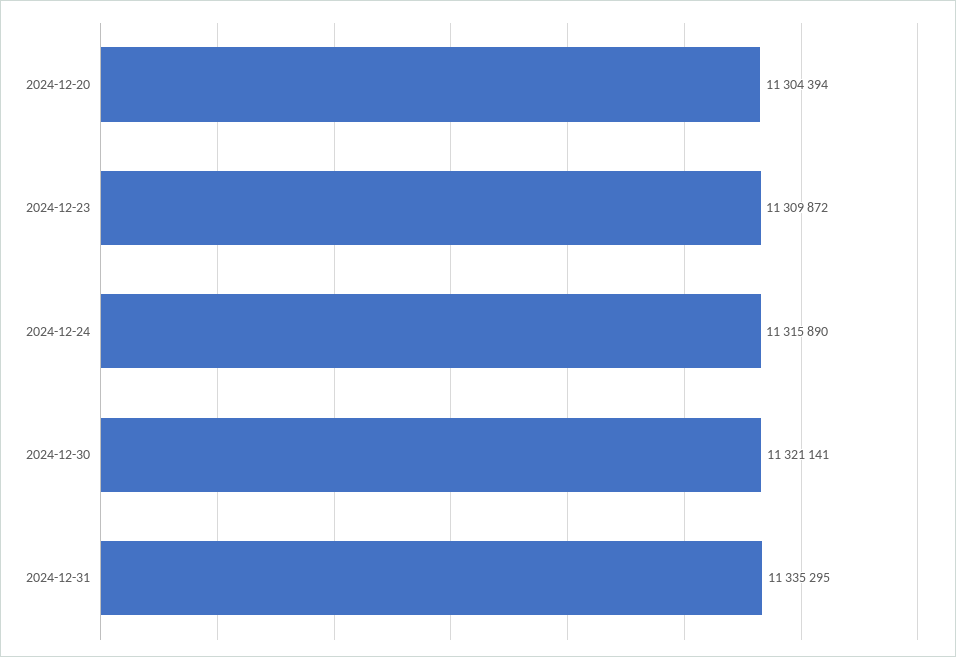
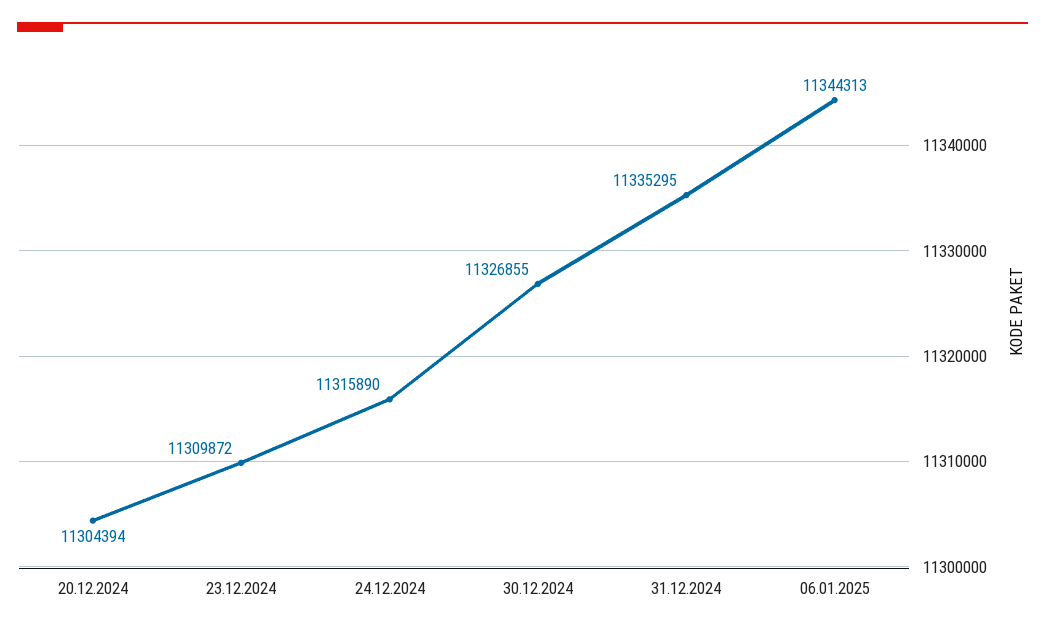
2024-12-30: 11321141 -> 11326855
06.01.2025: none -> 11344313

